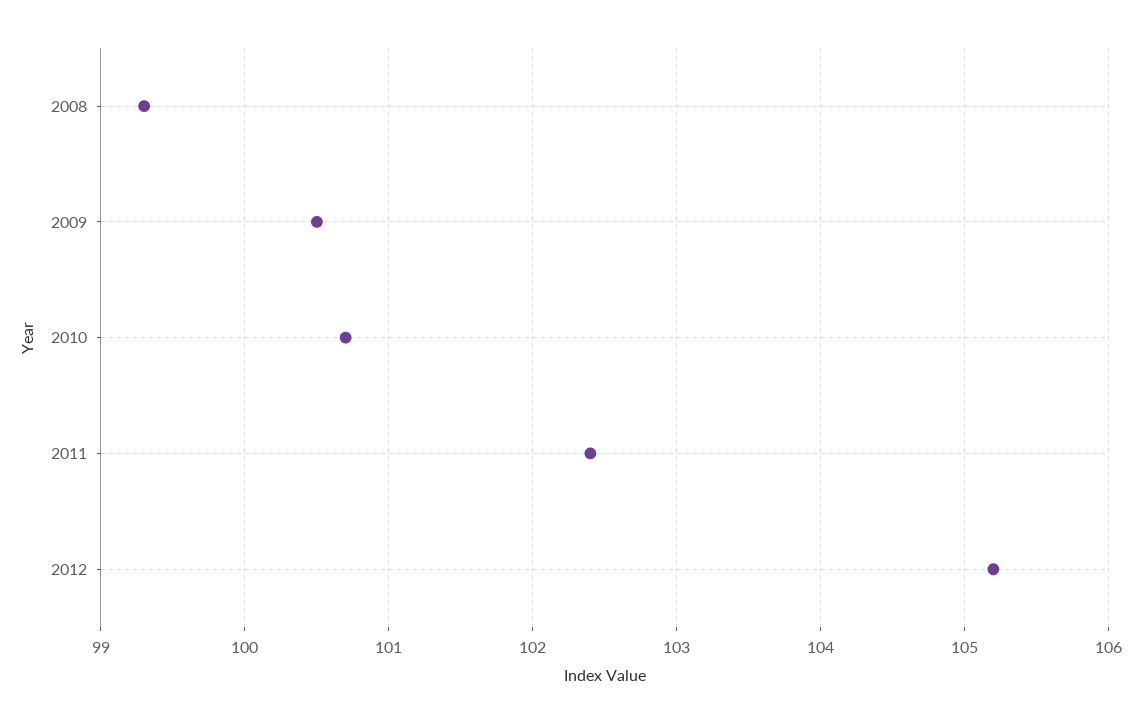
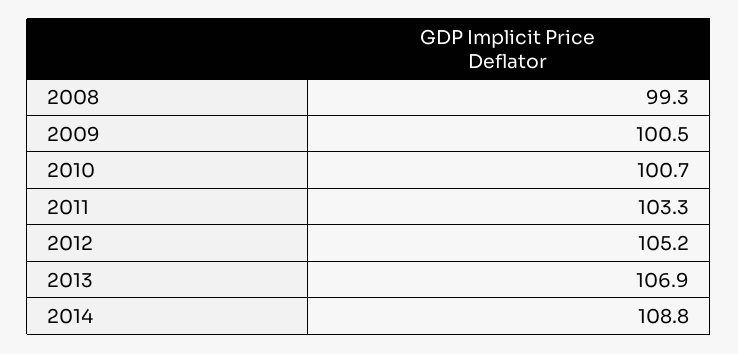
2011: 102.4 -> 103.3
2013: none -> 106.9
2014: none -> 108.8

